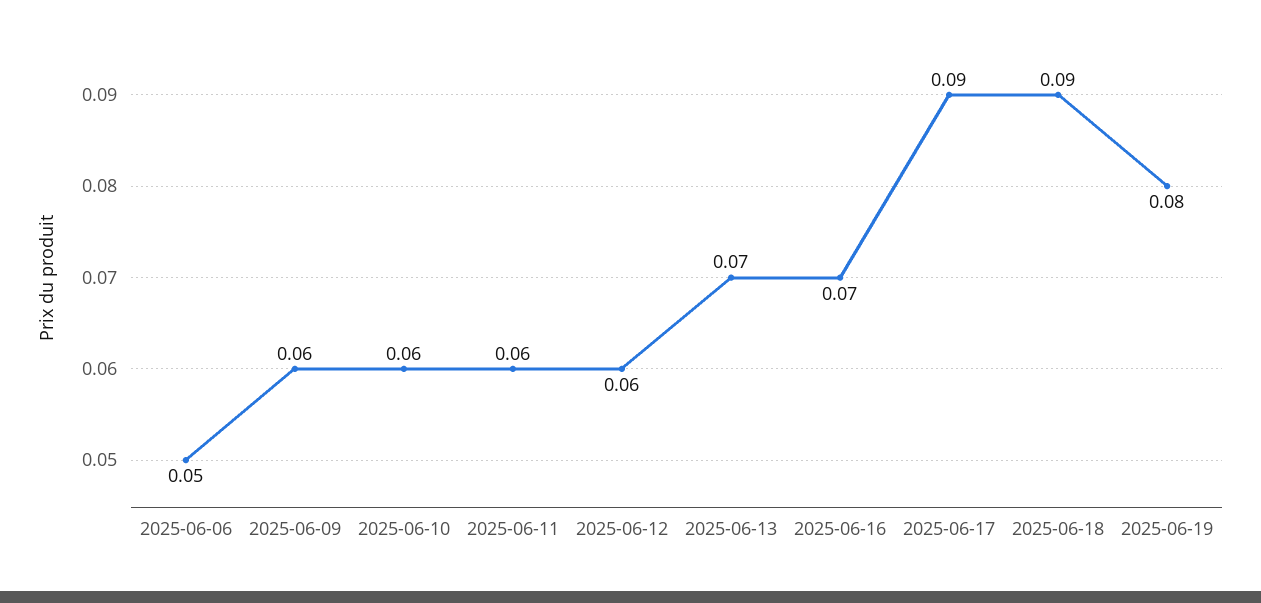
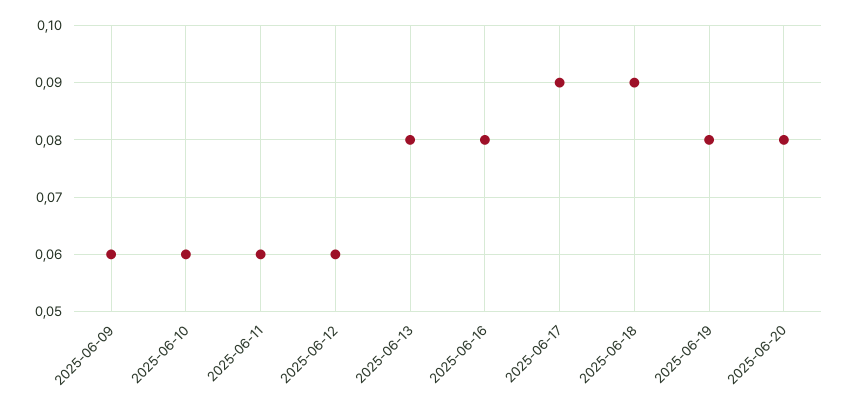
2025-06-06: 0.05 -> none
2025-06-13: 0.07 -> 0.08
2025-06-16: 0.07 -> 0.08
2025-06-20: none -> 0.08

